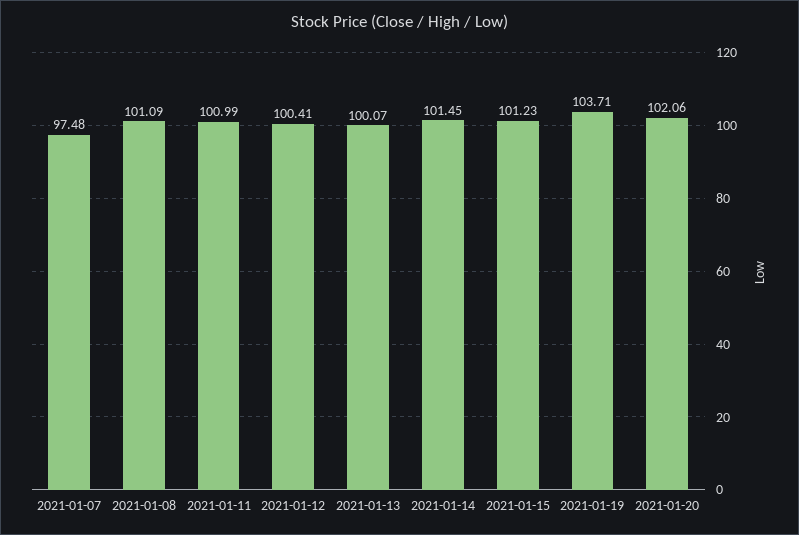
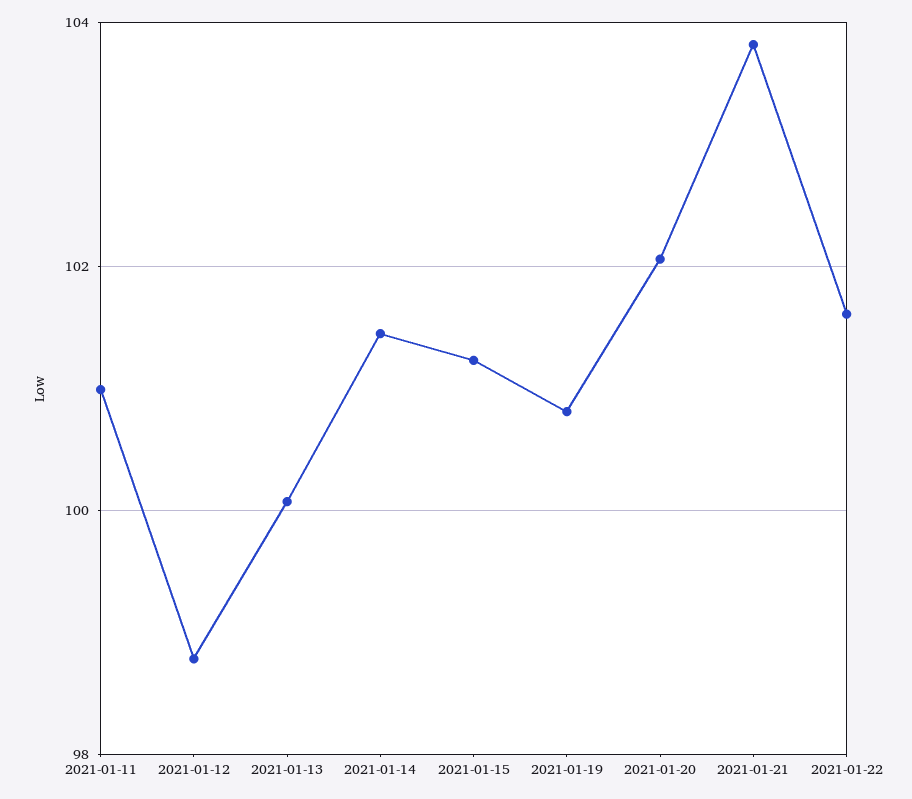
2021-01-07: 97.48 -> none
2021-01-08: 101.09 -> none
2021-01-12: 100.41 -> 98.8
2021-01-19: 103.71 -> 100.8
2021-01-21: none -> 103.8
2021-01-22: none -> 101.6

